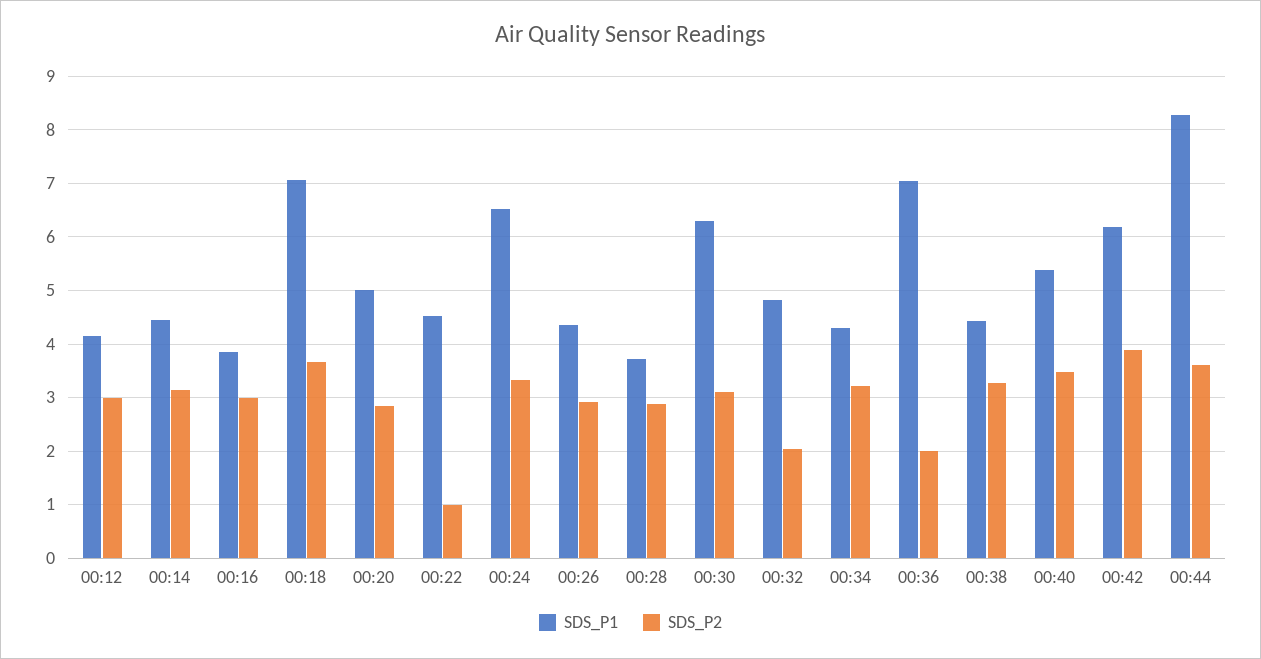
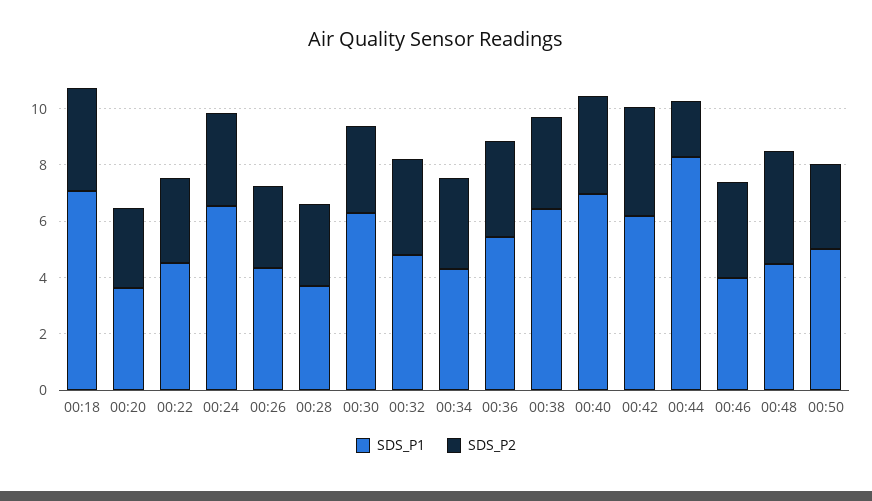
SDS_P1, 00:12: 4.2 -> none
SDS_P2, 00:12: 3 -> none
SDS_P1, 00:14: 4.4 -> none
SDS_P2, 00:14: 3.2 -> none
SDS_P1, 00:16: 3.8 -> none
SDS_P2, 00:16: 3 -> none
SDS_P1, 00:20: 5 -> 3.5
SDS_P2, 00:22: 1 -> 3
SDS_P2, 00:32: 2 -> 3.5
SDS_P1, 00:36: 7 -> 5.5
SDS_P2, 00:36: 2 -> 3.5
SDS_P1, 00:38: 4.4 -> 6.5
SDS_P1, 00:40: 5.4 -> 7
SDS_P2, 00:44: 3.6 -> 2
SDS_P1, 00:46: none -> 4
SDS_P2, 00:46: none -> 3.5
SDS_P1, 00:48: none -> 4.5
SDS_P2, 00:48: none -> 4
SDS_P1, 00:50: none -> 5
SDS_P2, 00:50: none -> 3

